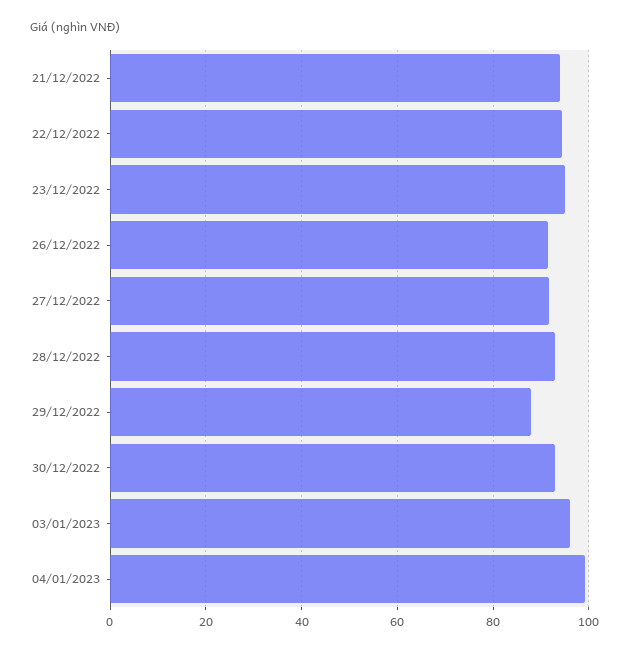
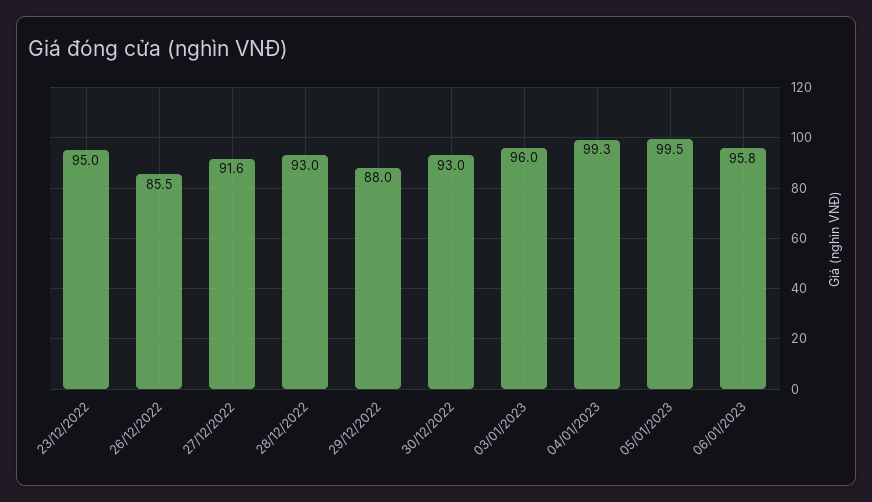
21/12/2022: 94 -> none
22/12/2022: 94 -> none
26/12/2022: 92 -> 85.5
05/01/2023: none -> 99.5
06/01/2023: none -> 95.8

